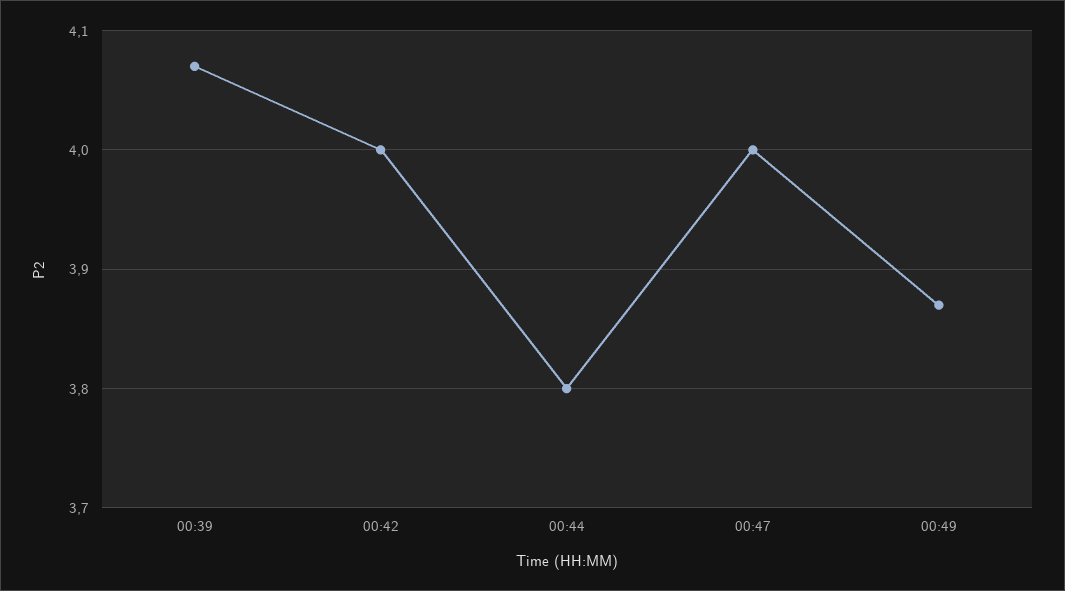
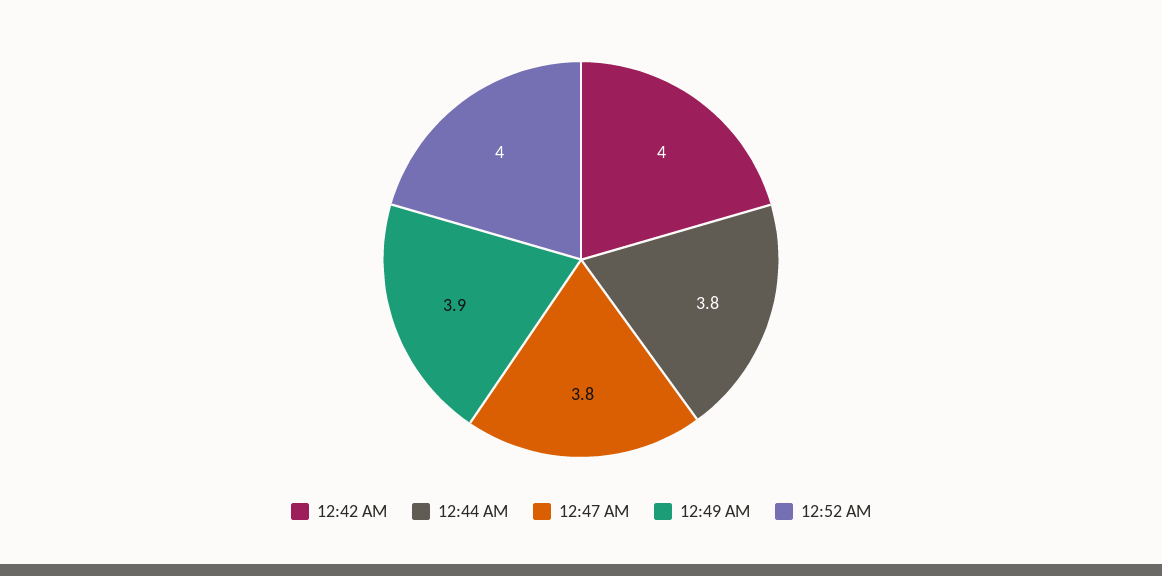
00:39: 4.07 -> none
00:47: 4 -> 3.8
00:49: 3.87 -> 3.9
12:52 AM: none -> 4

